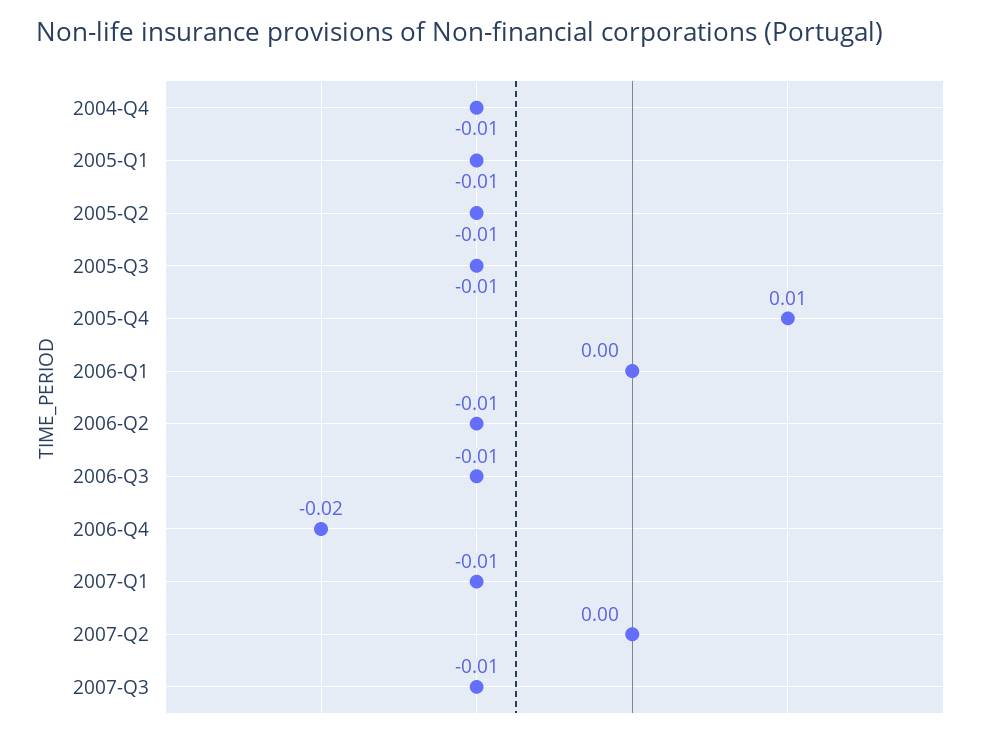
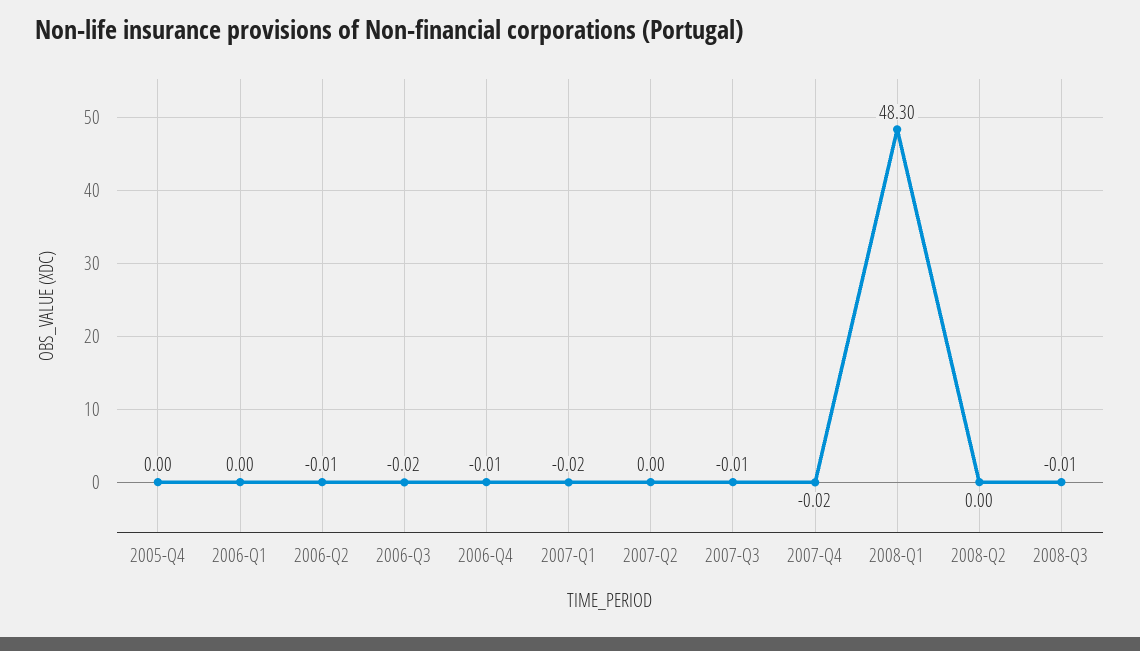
2004-Q4: -0.01 -> none
2005-Q1: -0.01 -> none
2005-Q2: -0.01 -> none
2005-Q3: -0.01 -> none
2005-Q4: 0.01 -> 0
2006-Q3: -0.01 -> -0.02
2006-Q4: -0.02 -> -0.01
2007-Q1: -0.01 -> -0.02
2007-Q4: none -> -0.02
2008-Q1: none -> 48.3
2008-Q2: none -> 0
2008-Q3: none -> -0.01

